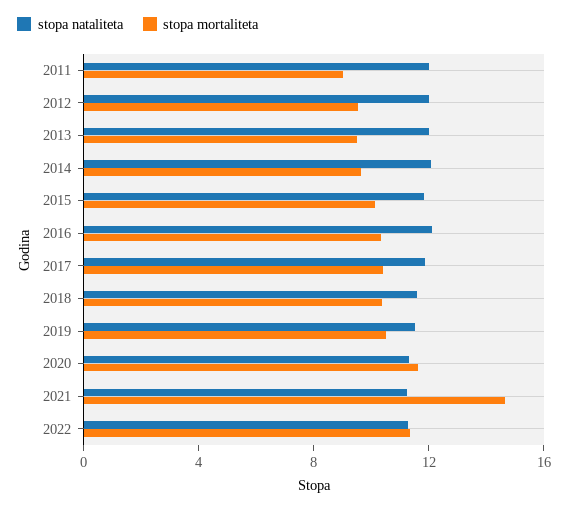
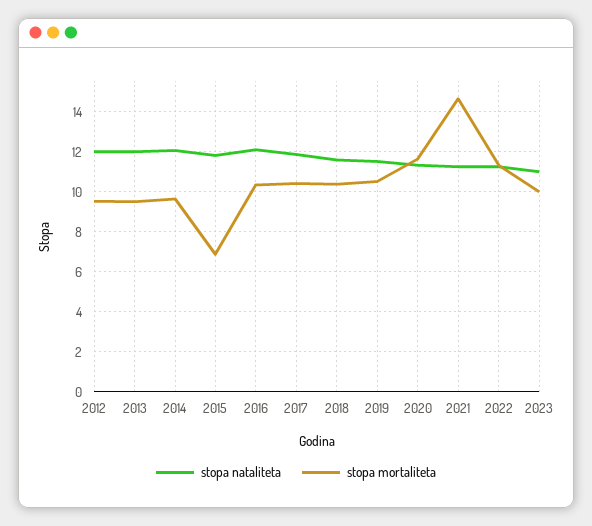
stopa nataliteta, 2011: 12 -> none
stopa mortaliteta, 2011: 9 -> none
stopa mortaliteta, 2015: 10 -> 7
stopa nataliteta, 2023: none -> 11
stopa mortaliteta, 2023: none -> 10

